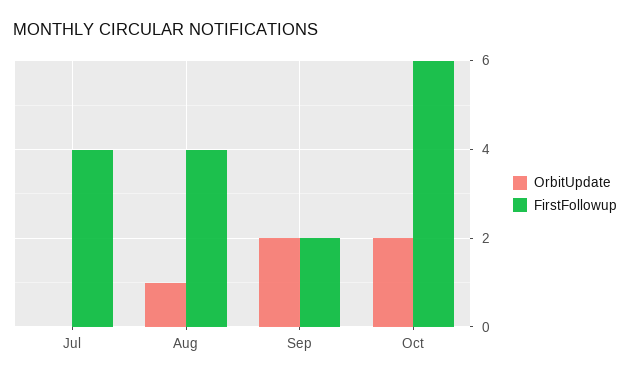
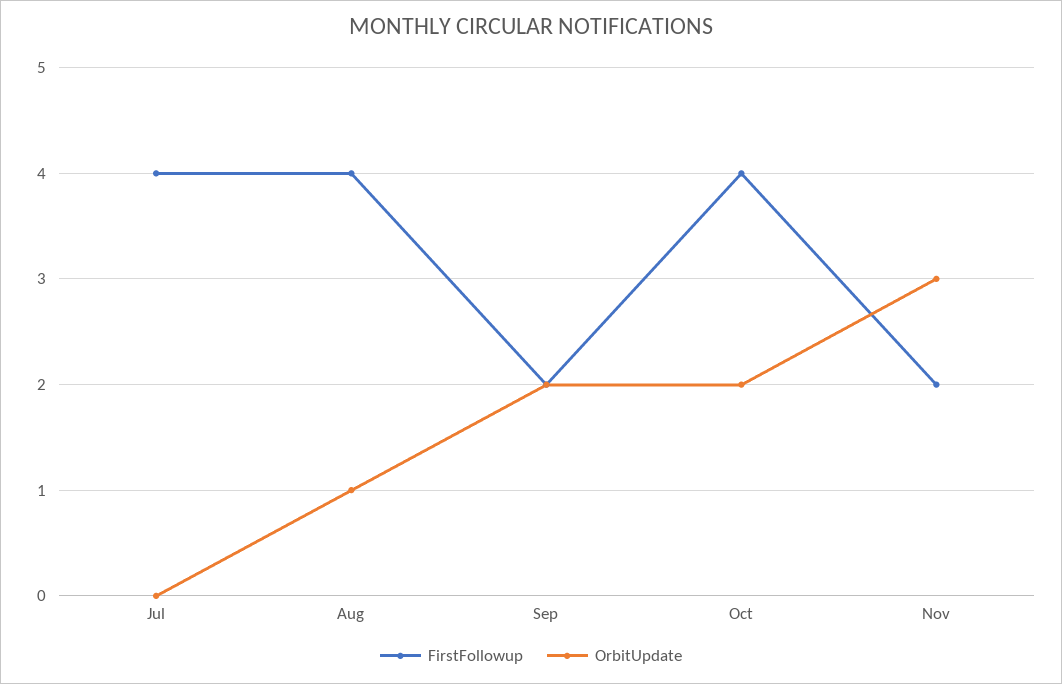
FirstFollowup, Oct: 6 -> 4
FirstFollowup, Nov: none -> 2
OrbitUpdate, Nov: none -> 3

